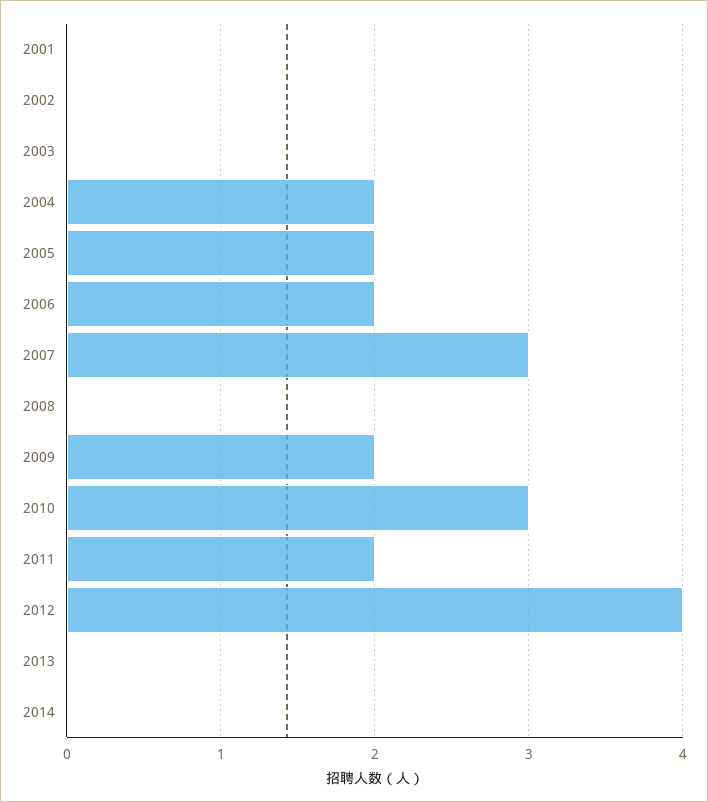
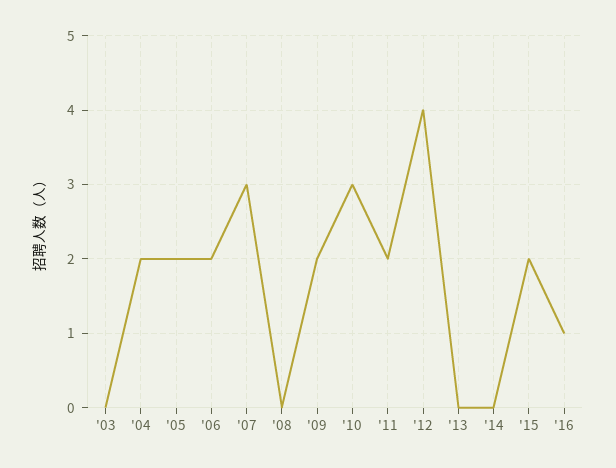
2001: 0 -> none
2002: 0 -> none
'15: none -> 2
'16: none -> 1

